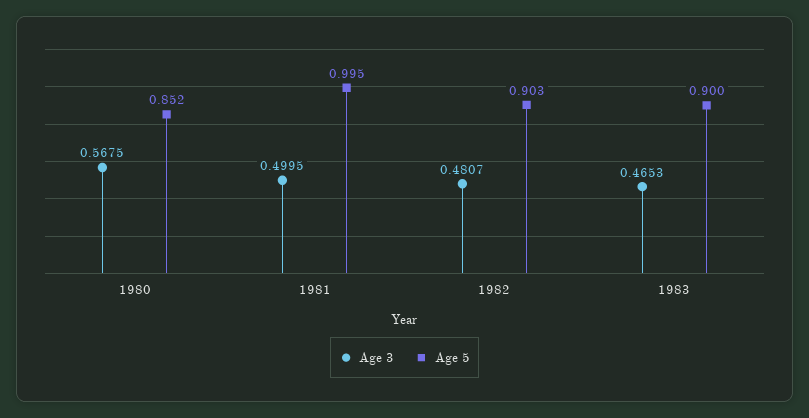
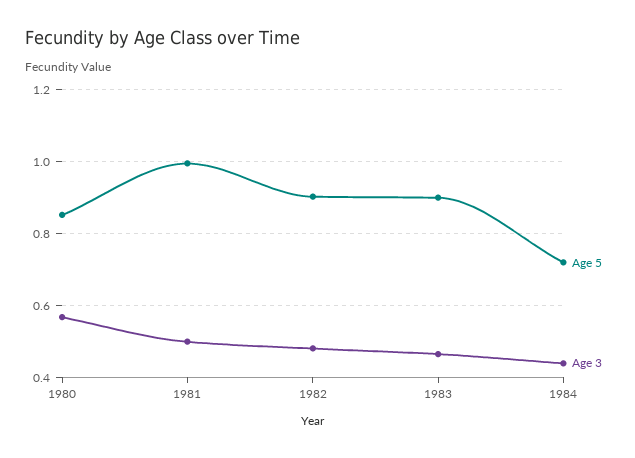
Age 5, 1984: none -> 0.72
Age 3, 1984: none -> 0.44

